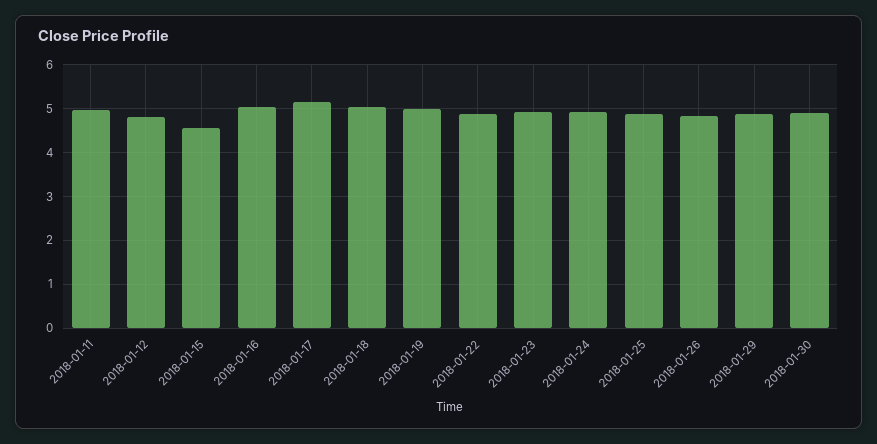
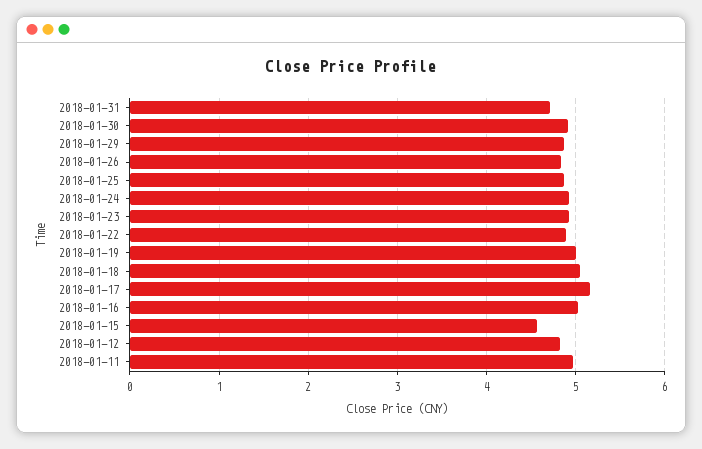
2018-01-31: none -> 4.7

